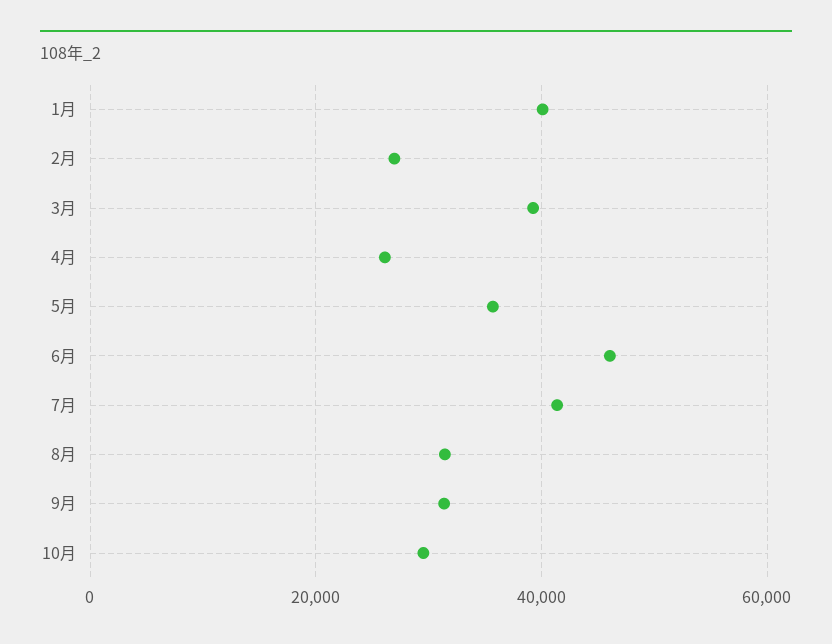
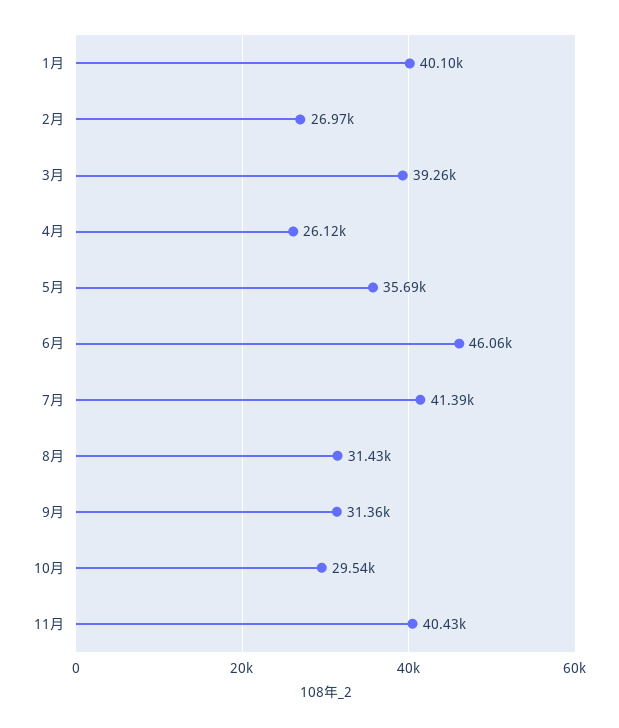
11月: none -> 40430

